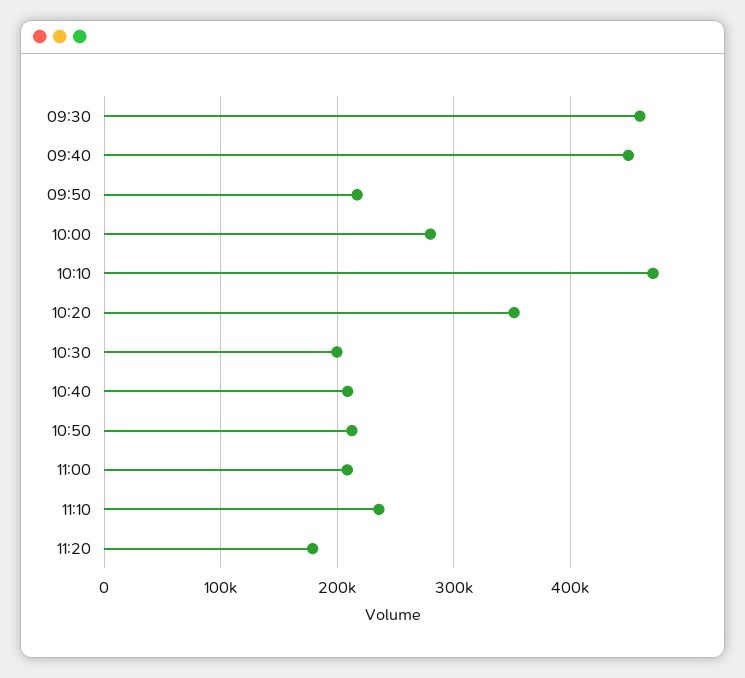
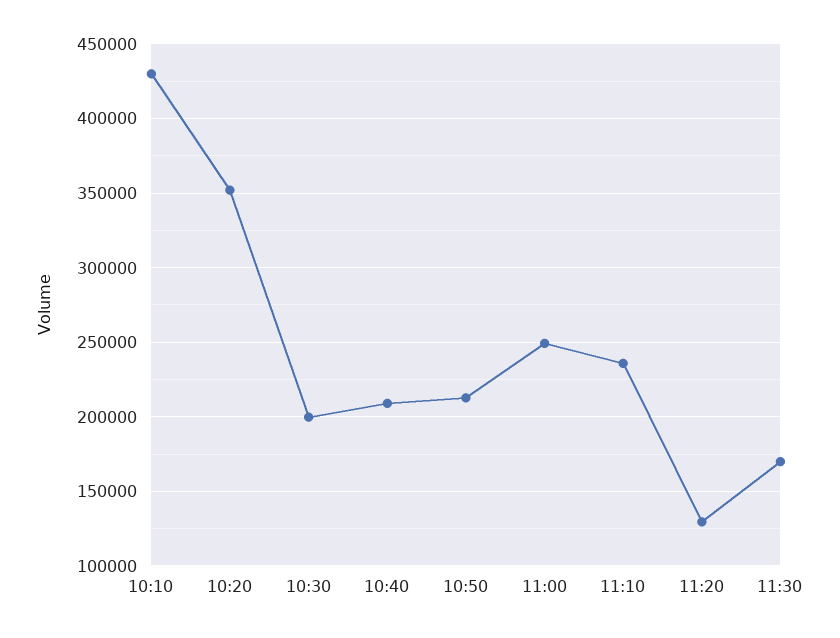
09:30: 460000 -> none
09:40: 450000 -> none
09:50: 220000 -> none
10:00: 280000 -> none
10:10: 470000 -> 430000
11:00: 210000 -> 250000
11:20: 180000 -> 130000
11:30: none -> 170000

